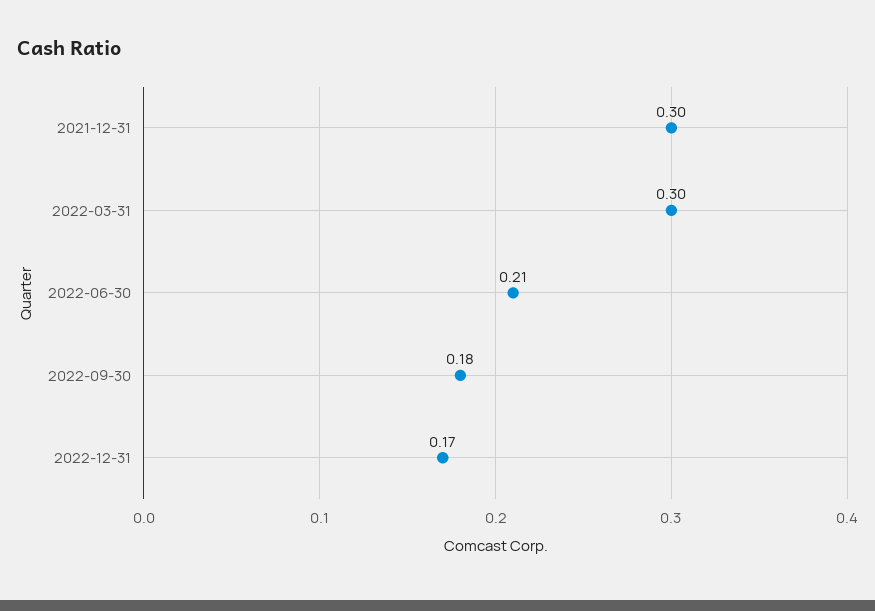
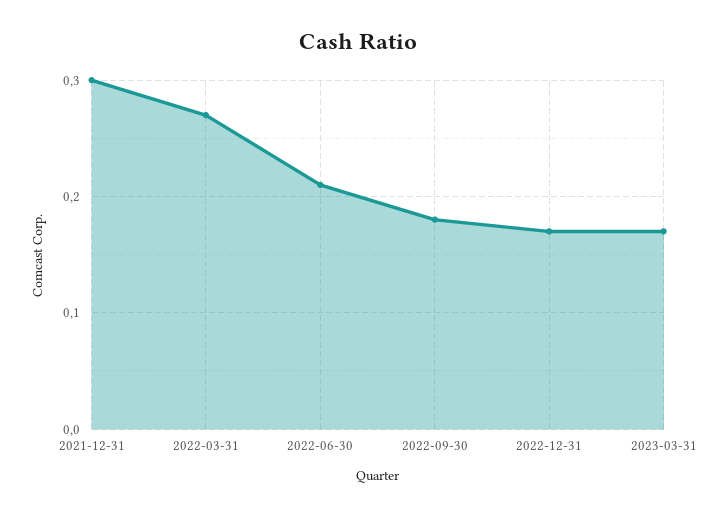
2022-03-31: 0.3 -> 0.27
2023-03-31: none -> 0.17

